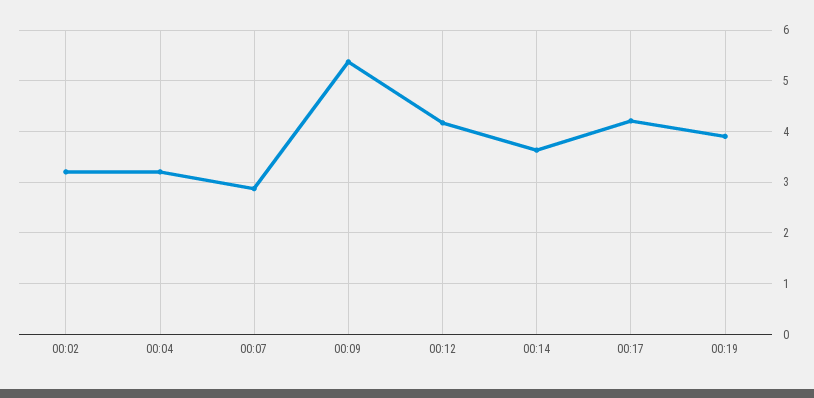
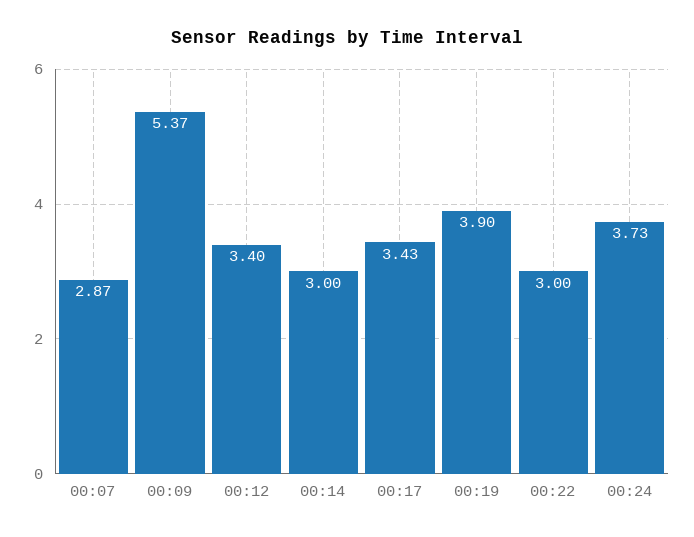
00:02: 3.2 -> none
00:04: 3.2 -> none
00:12: 4.2 -> 3.4
00:14: 3.6 -> 3
00:17: 4.2 -> 3.43
00:22: none -> 3
00:24: none -> 3.73

